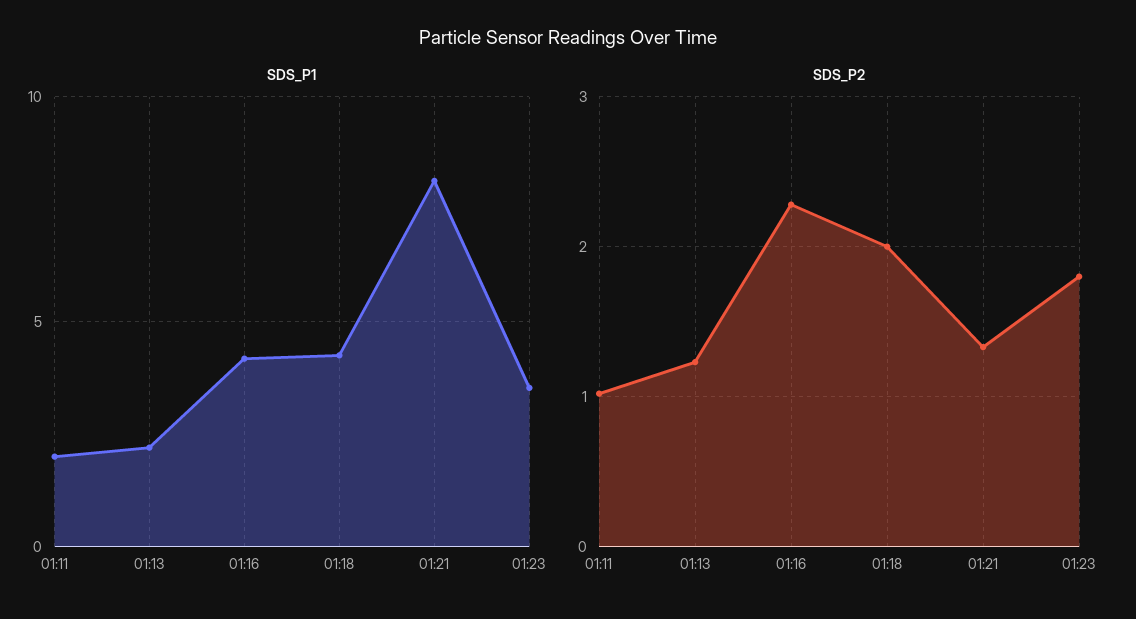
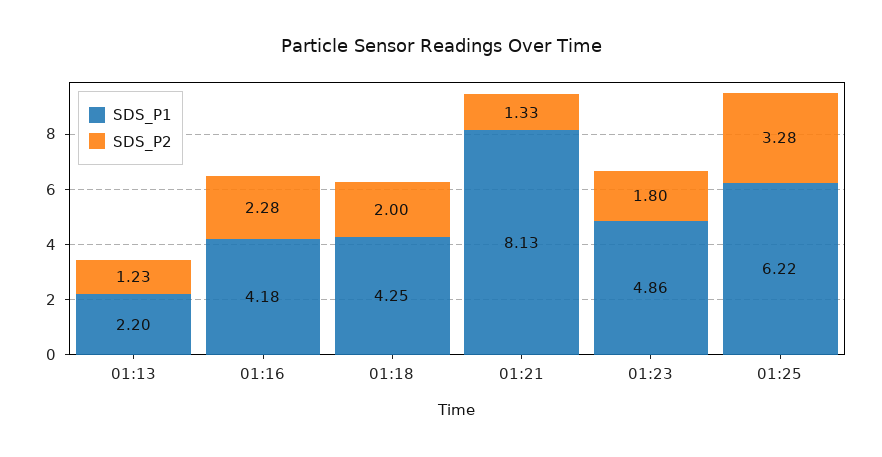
SDS_P1, 01:11: 2 -> none
SDS_P1, 01:23: 3.5 -> 4.86
SDS_P2, 01:11: 1 -> none
SDS_P1, 01:25: none -> 6.22
SDS_P2, 01:25: none -> 3.28

